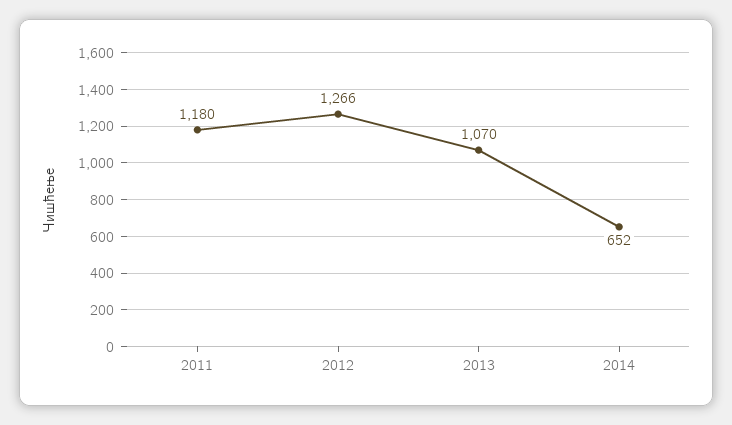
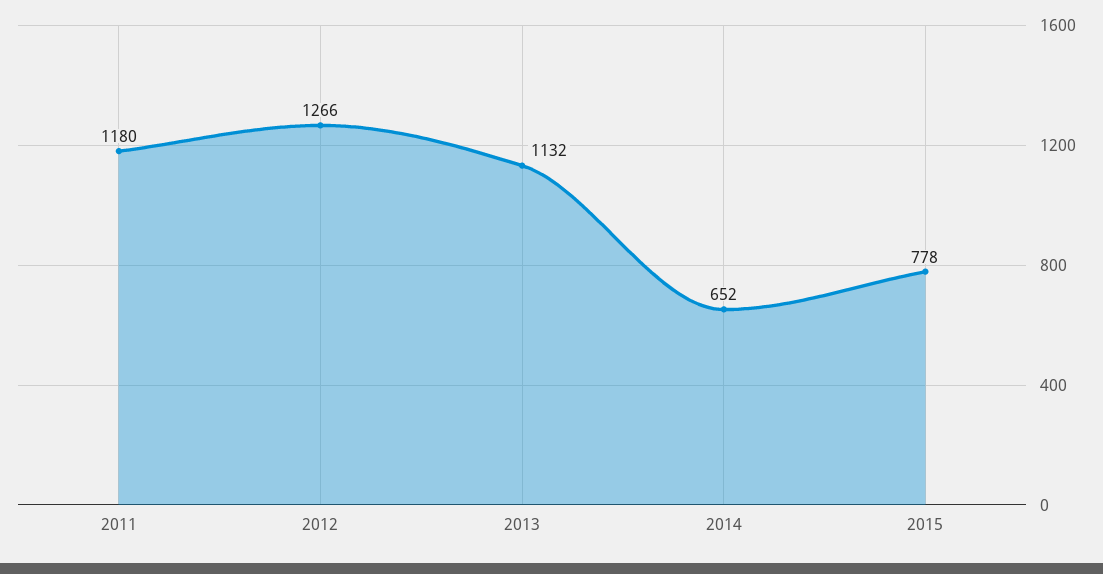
2013: 1070 -> 1132
2015: none -> 778

